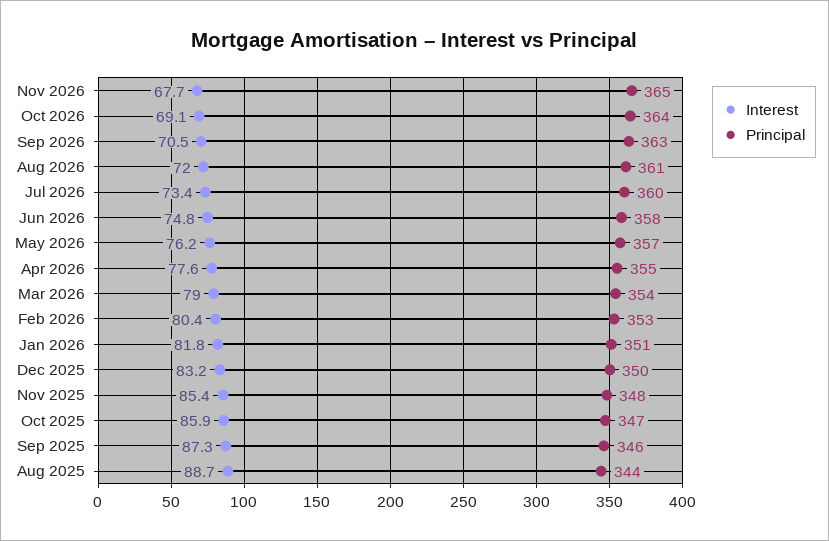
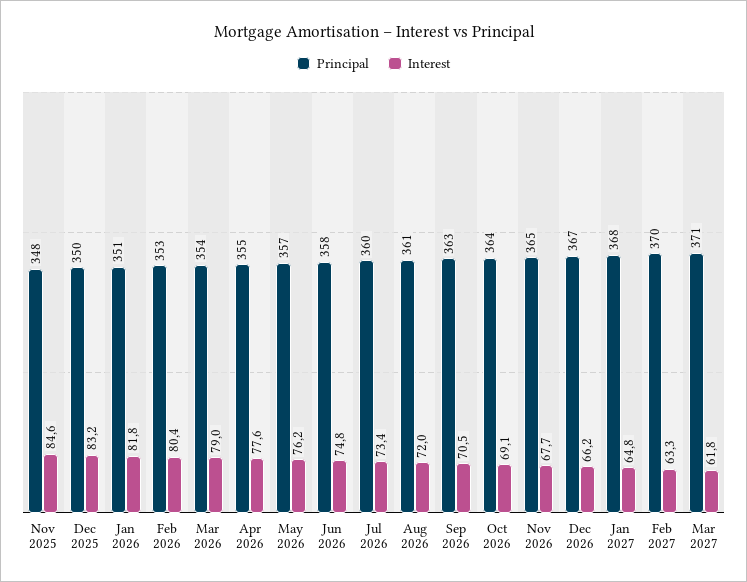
Interest, Nov 2025: 85.4 -> 84.6
Interest, Oct 2025: 85.9 -> none
Principal, Oct 2025: 347 -> none
Interest, Sep 2025: 87.3 -> none
Principal, Sep 2025: 346 -> none
Interest, Aug 2025: 88.7 -> none
Principal, Aug 2025: 344 -> none
Principal, Dec 2026: none -> 367
Interest, Dec 2026: none -> 66.2
Principal, Jan 2027: none -> 368
Interest, Jan 2027: none -> 64.8
Principal, Feb 2027: none -> 370
Interest, Feb 2027: none -> 63.3
Principal, Mar 2027: none -> 371
Interest, Mar 2027: none -> 61.8

